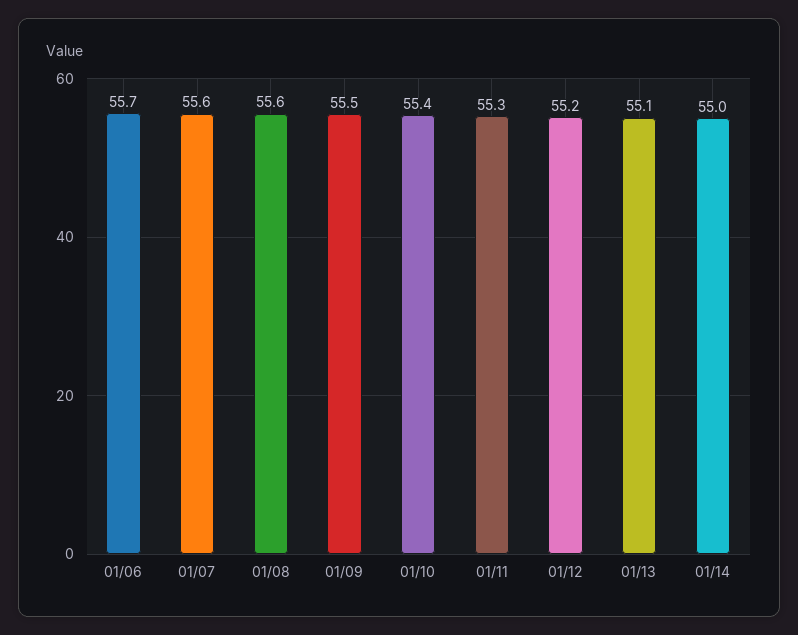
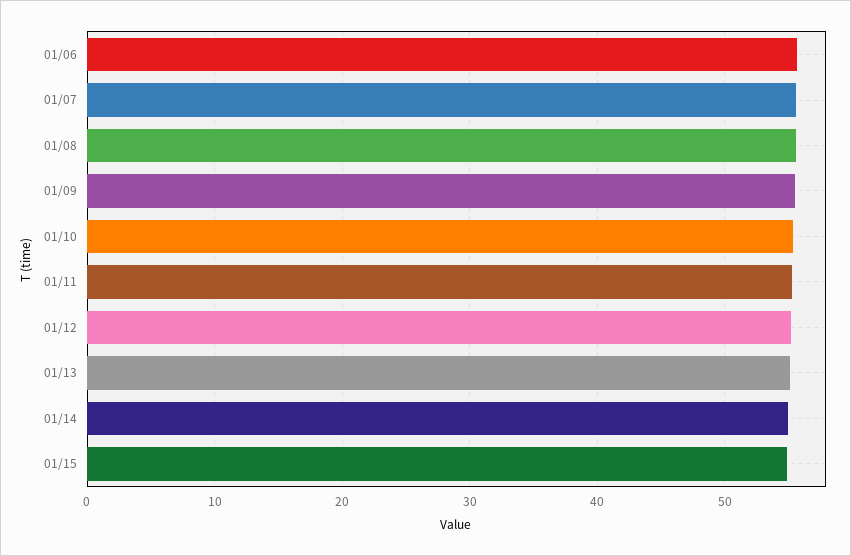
01/15: none -> 55

